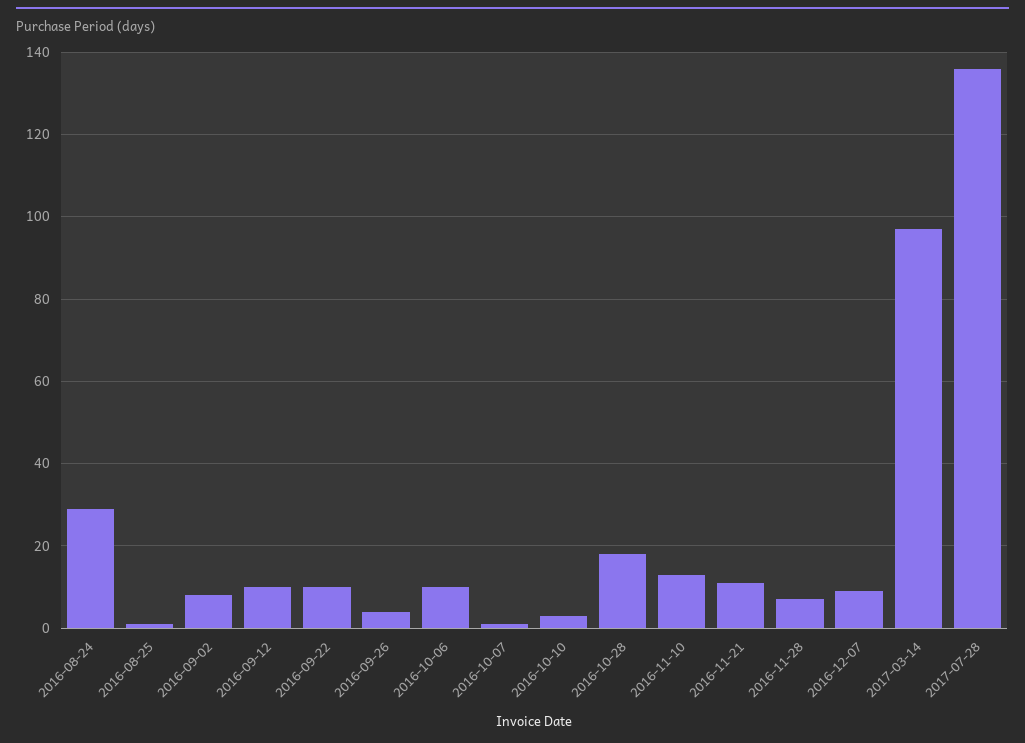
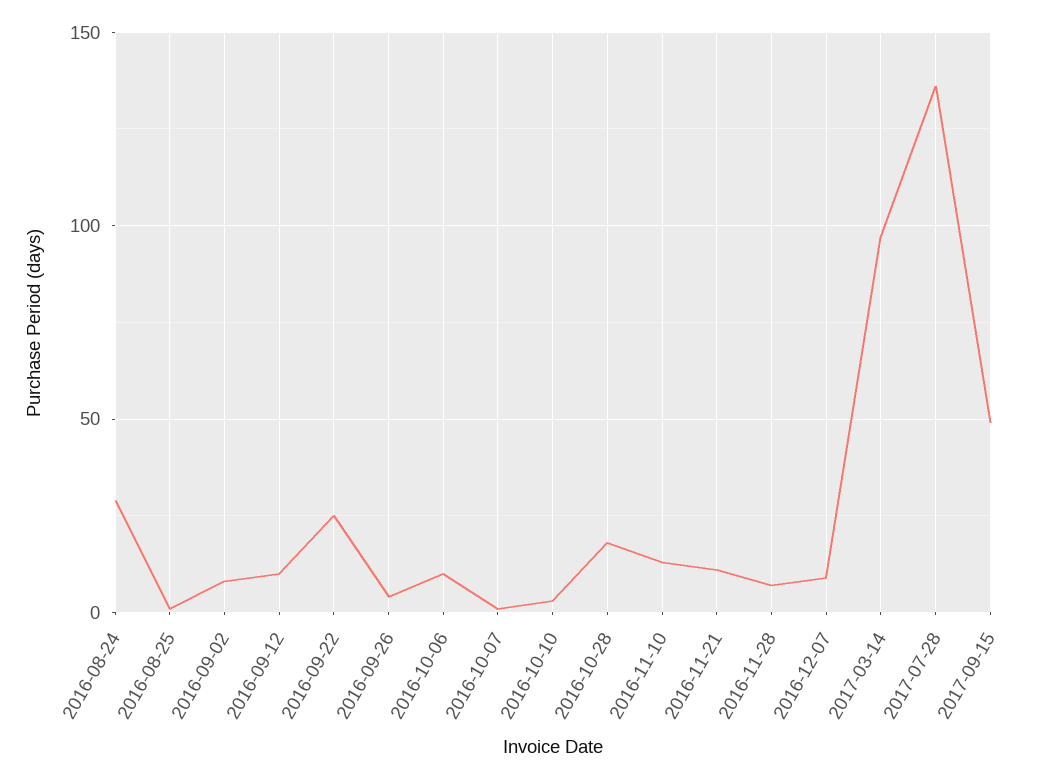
2016-09-22: 10 -> 25
2017-09-15: none -> 50

